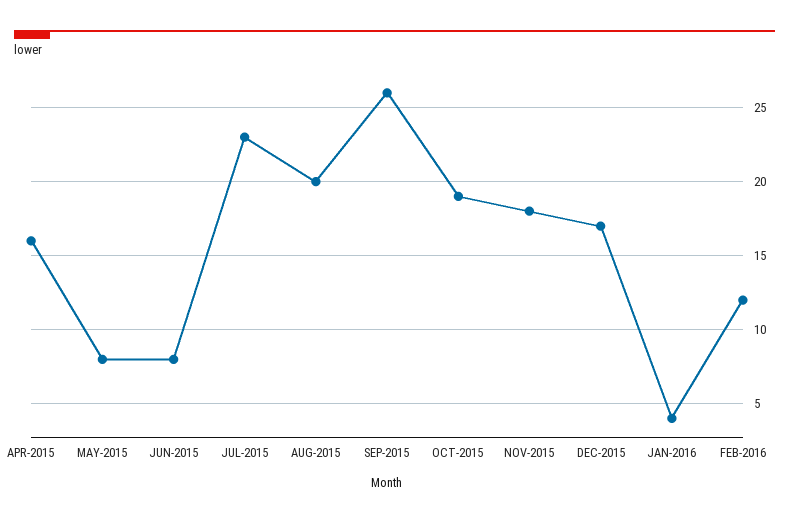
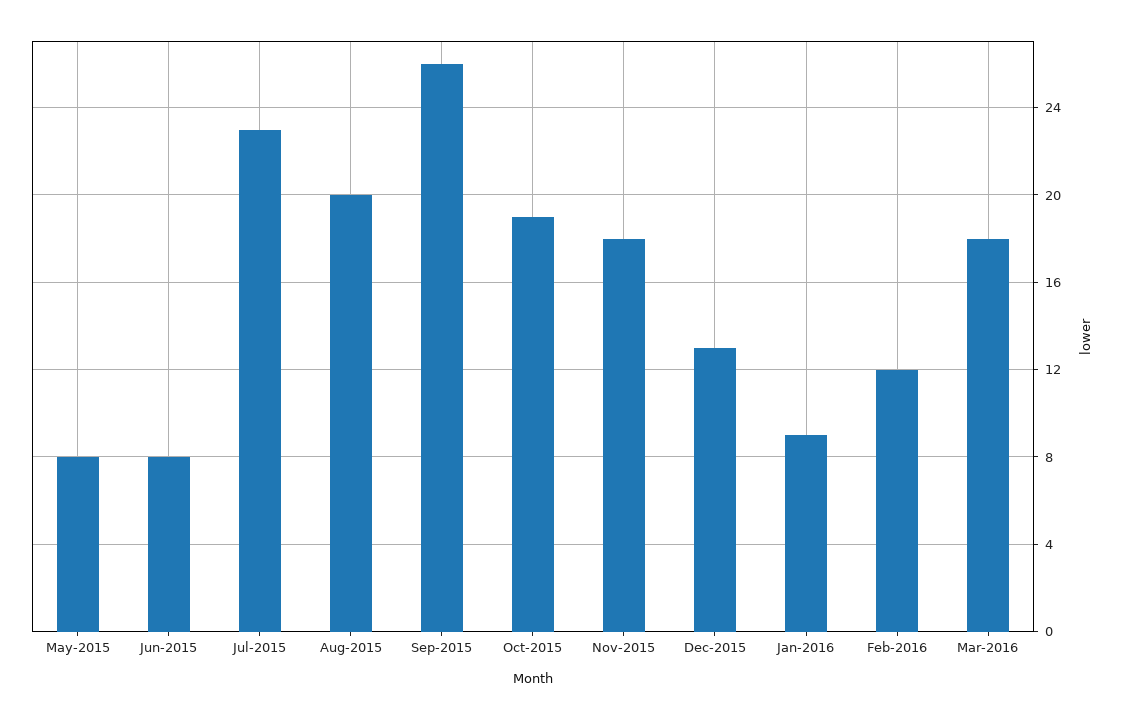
APR-2015: 16 -> none
DEC-2015: 17 -> 13
JAN-2016: 4 -> 9
Mar-2016: none -> 18

